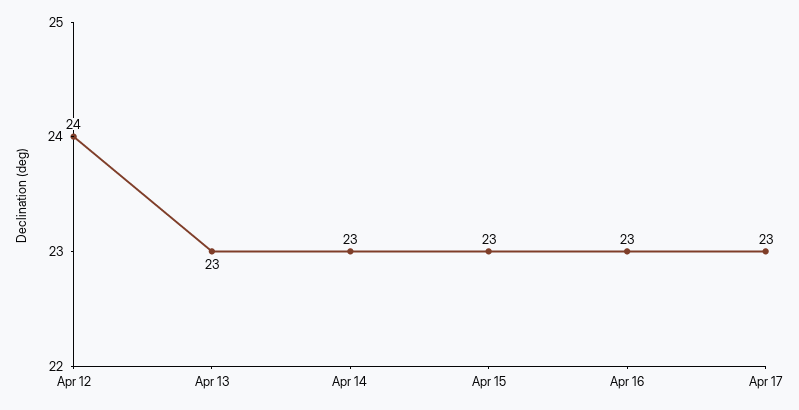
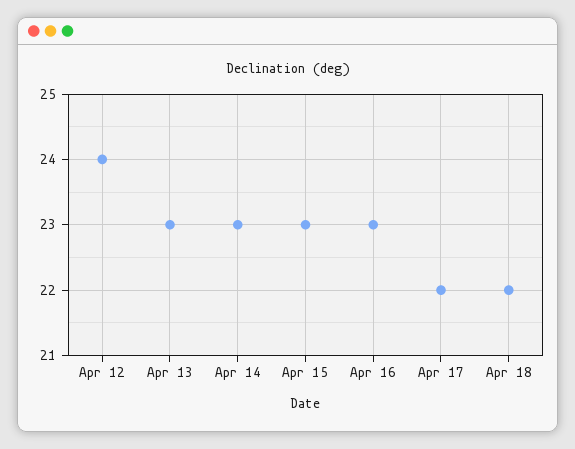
Apr 17: 23 -> 22
Apr 18: none -> 22

